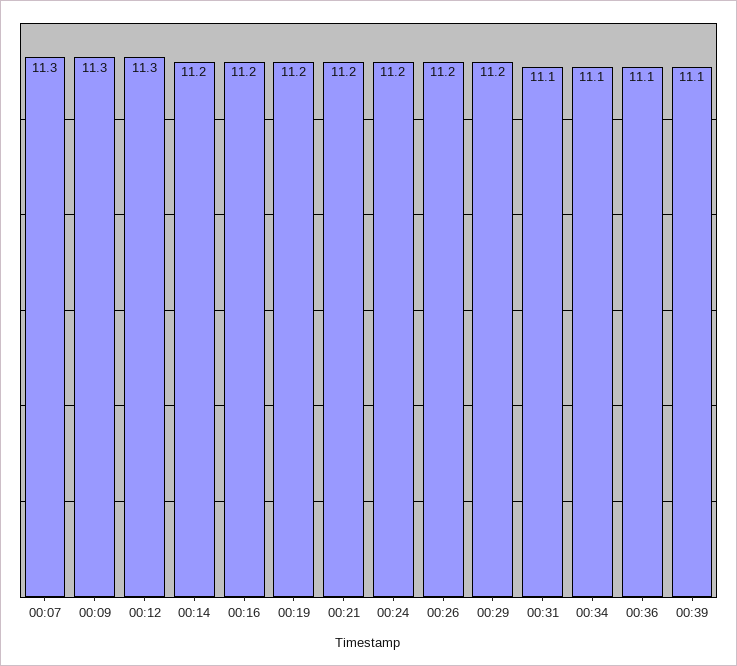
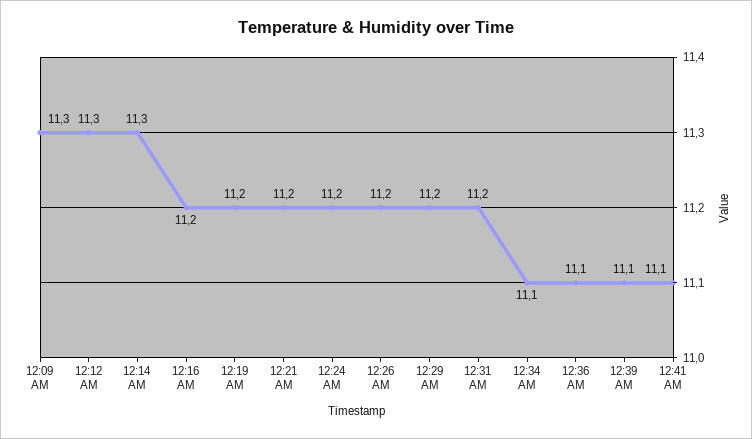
00:07: 11.3 -> none
00:14: 11.2 -> 11.3
00:31: 11.1 -> 11.2
12:41 AM: none -> 11.1

